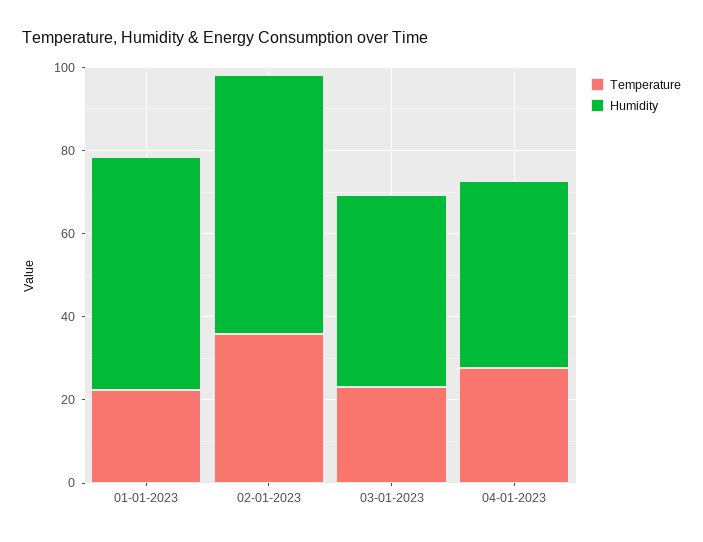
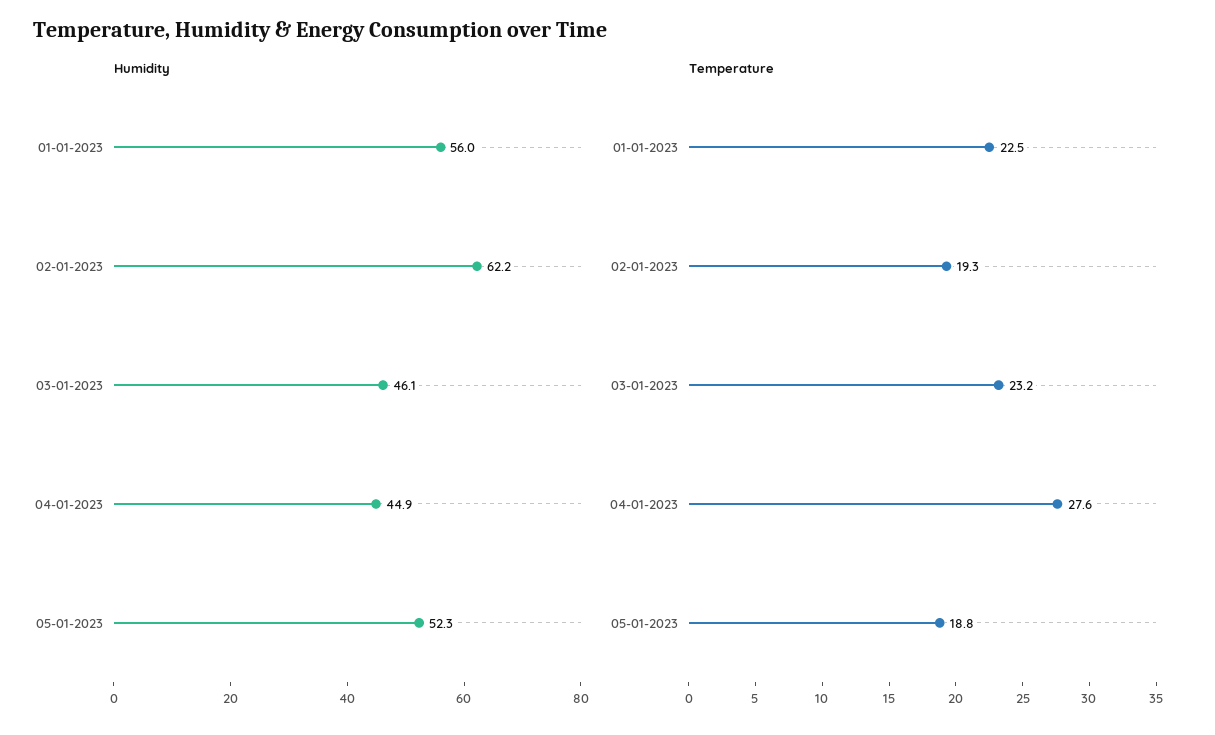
Temperature, 02-01-2023: 35 -> 19.3
Humidity, 05-01-2023: none -> 52.3
Temperature, 05-01-2023: none -> 18.8

